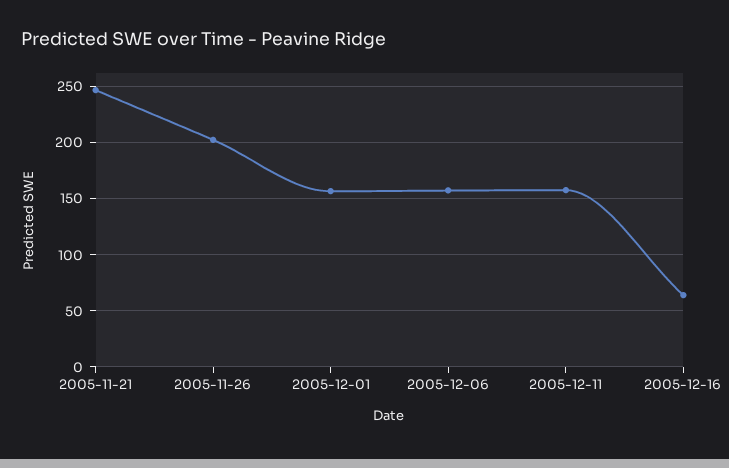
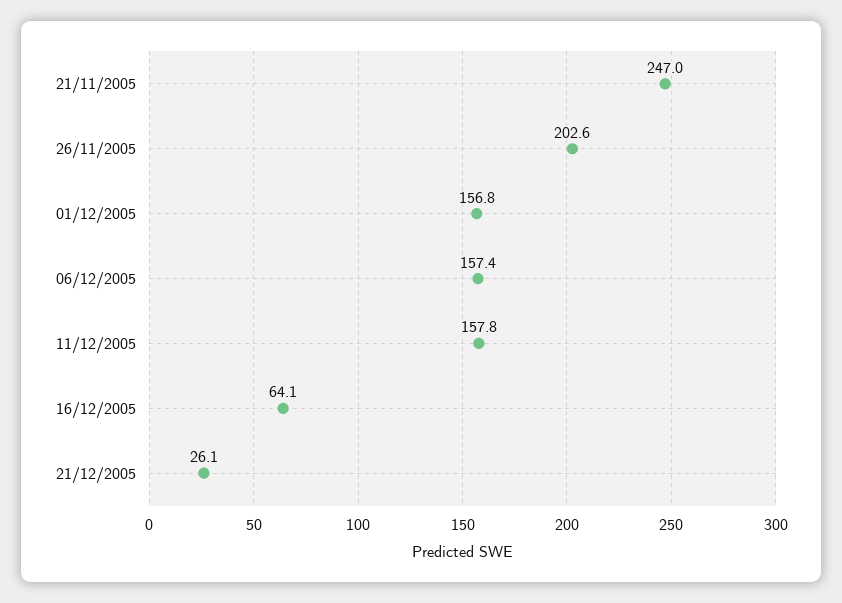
21/12/2005: none -> 26.1

